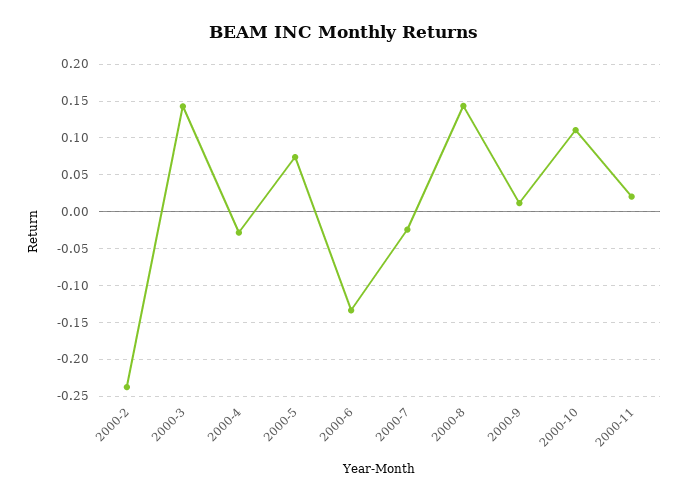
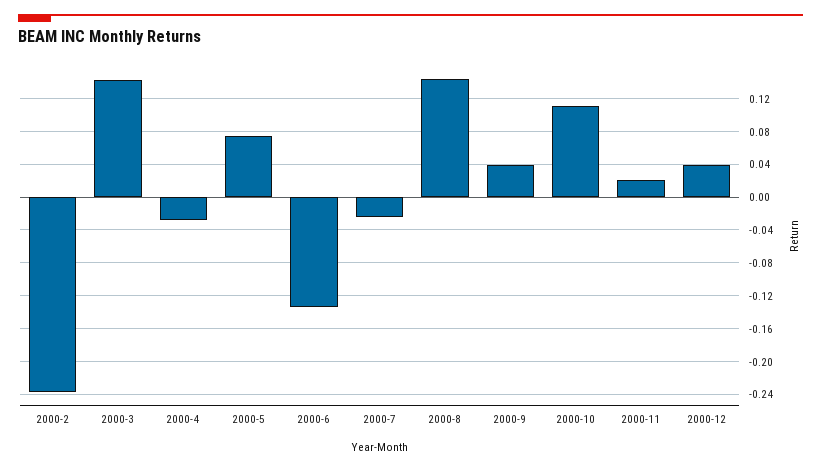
2000-9: 0.01 -> 0.04
2000-12: none -> 0.04

